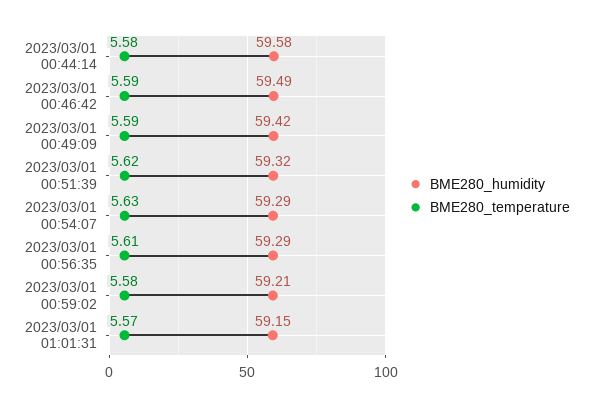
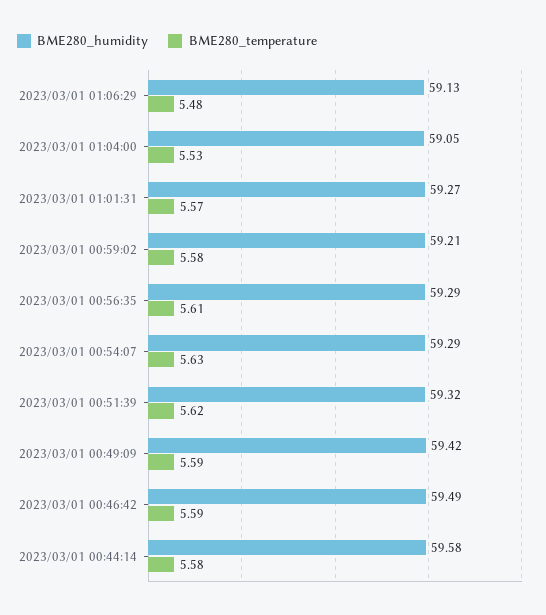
BME280_humidity, 2023/03/01 01:01:31: 59.15 -> 59.27
BME280_humidity, 2023/03/01 01:06:29: none -> 59.13
BME280_temperature, 2023/03/01 01:06:29: none -> 5.48
BME280_humidity, 2023/03/01 01:04:00: none -> 59.05
BME280_temperature, 2023/03/01 01:04:00: none -> 5.53

